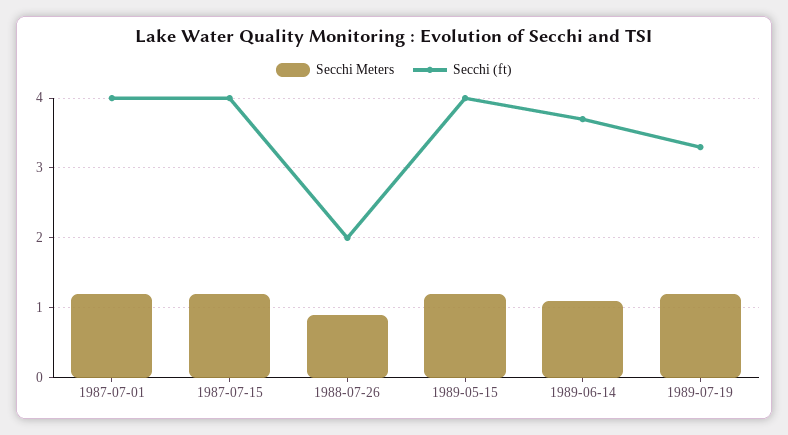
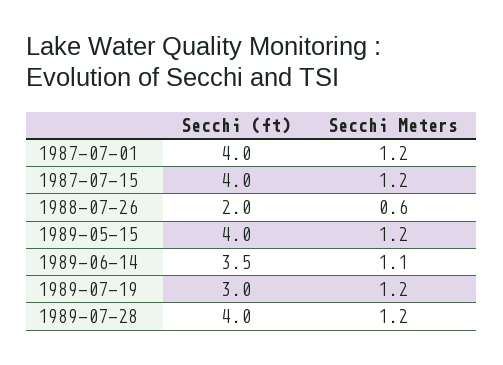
Secchi Meters, 1988-07-26: 0.9 -> 0.6
Secchi (ft), 1989-06-14: 3.7 -> 3.5
Secchi (ft), 1989-07-19: 3.3 -> 3
Secchi (ft), 1989-07-28: none -> 4
Secchi Meters, 1989-07-28: none -> 1.2

